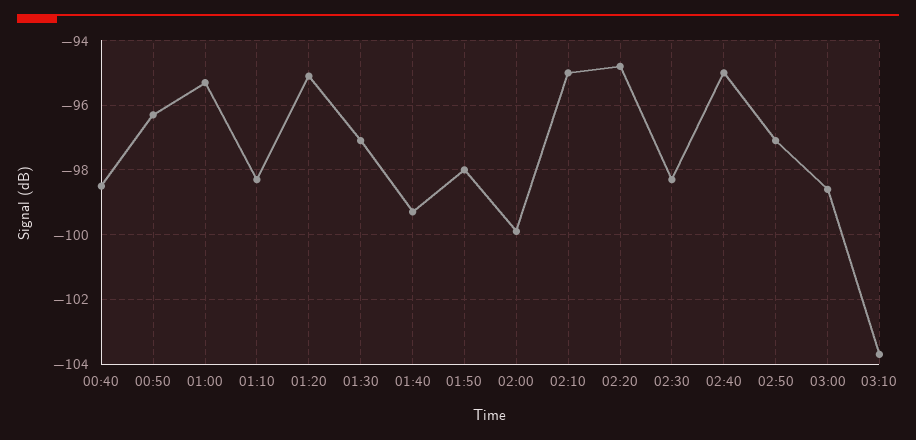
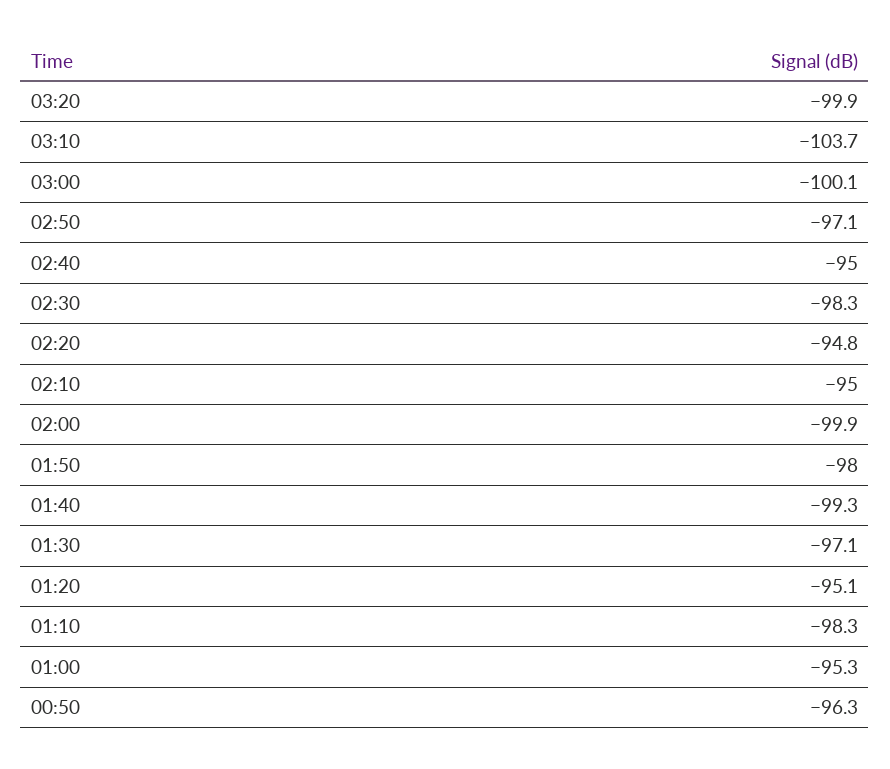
00:40: -98.5 -> none
03:00: -98.5 -> -100.1
03:20: none -> -99.9

